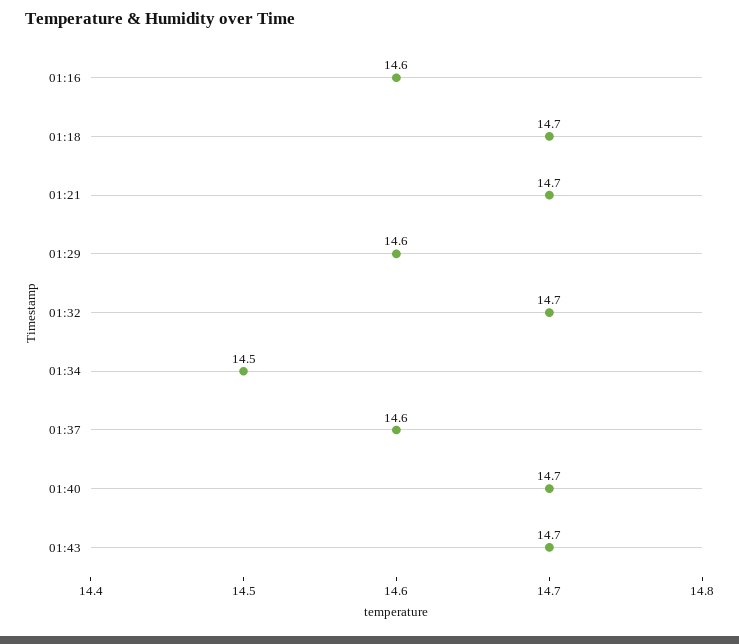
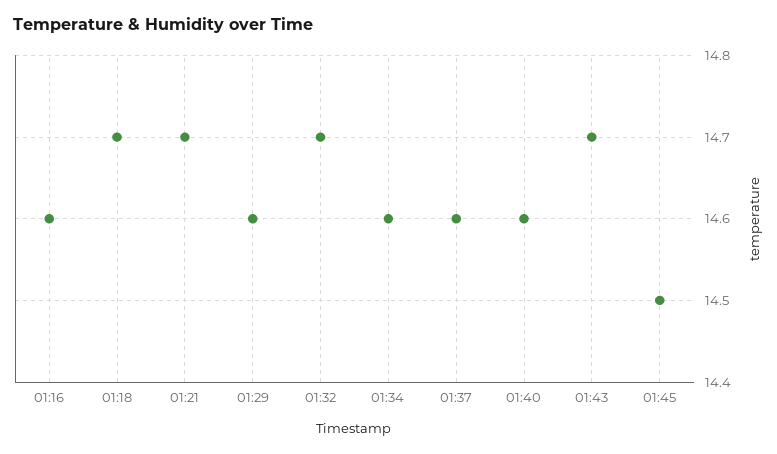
01:34: 14.5 -> 14.6
01:40: 14.7 -> 14.6
01:45: none -> 14.5

